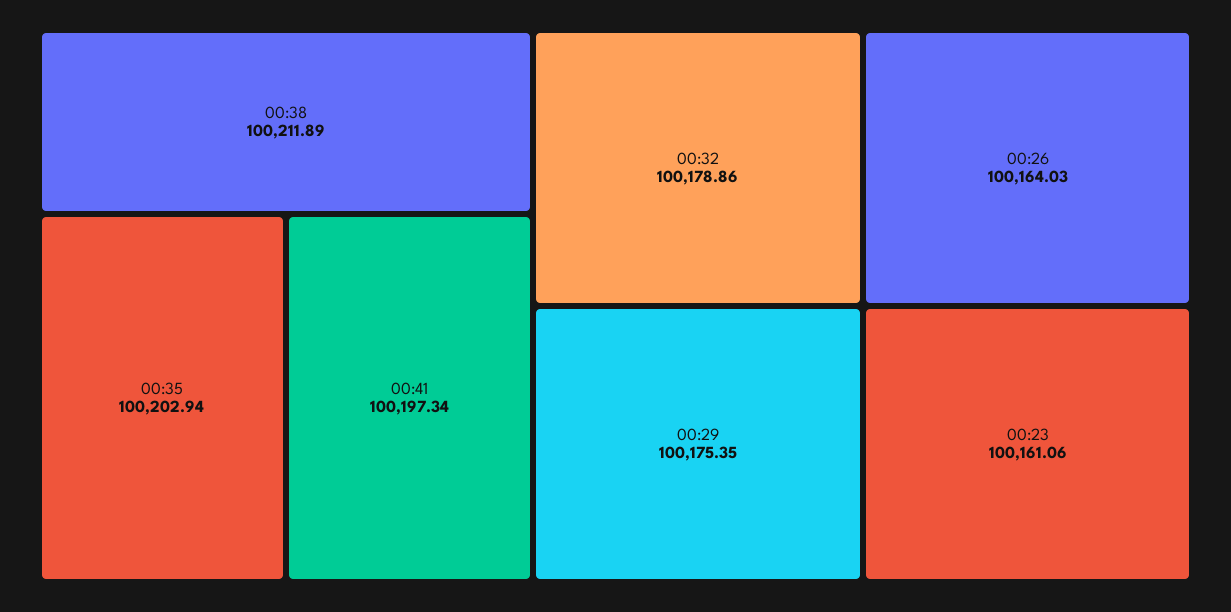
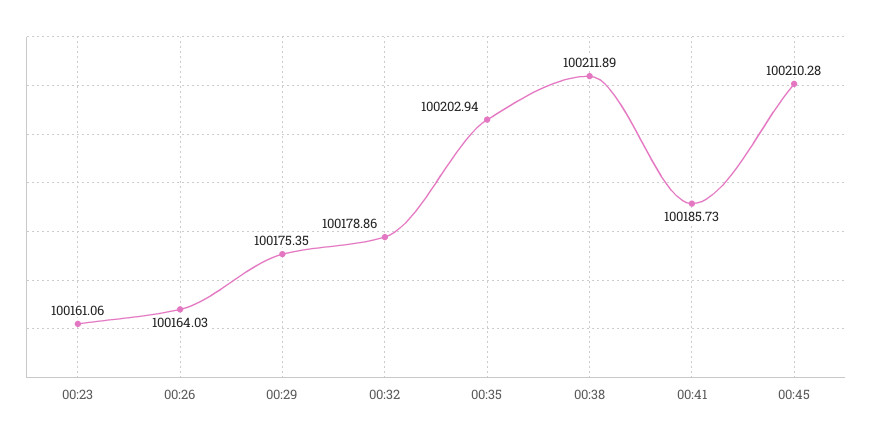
00:41: 100197.34 -> 100185.73
00:45: none -> 100210.28

